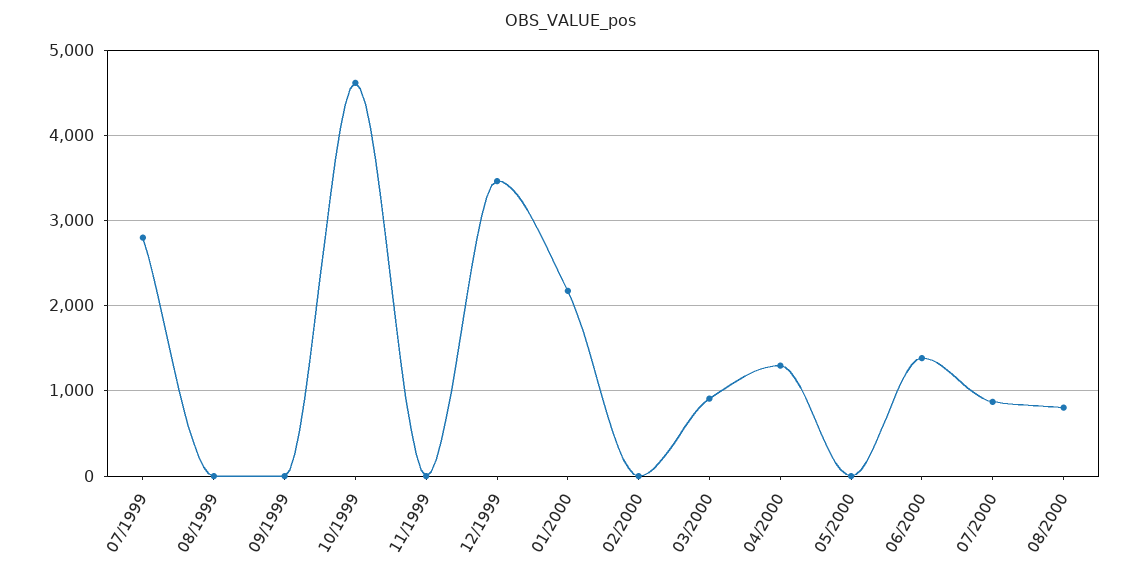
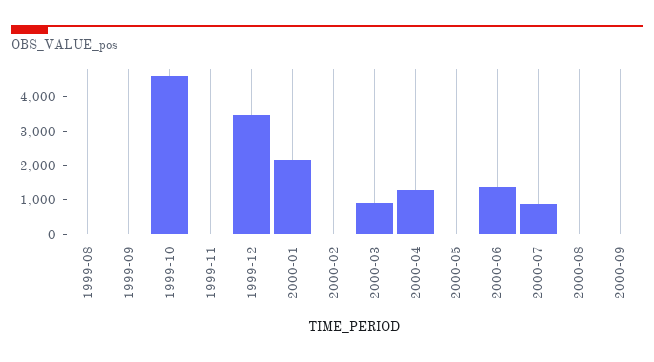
07/1999: 2800 -> none
08/2000: 800 -> 0
2000-09: none -> 0

